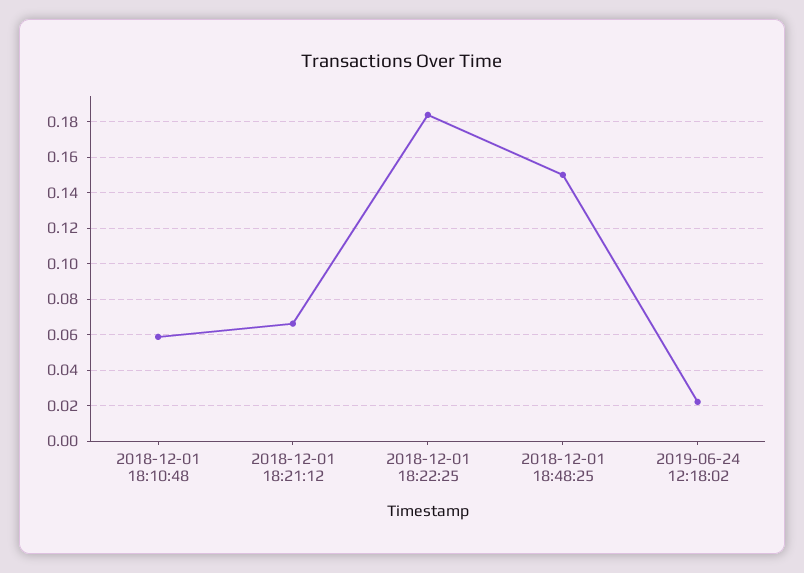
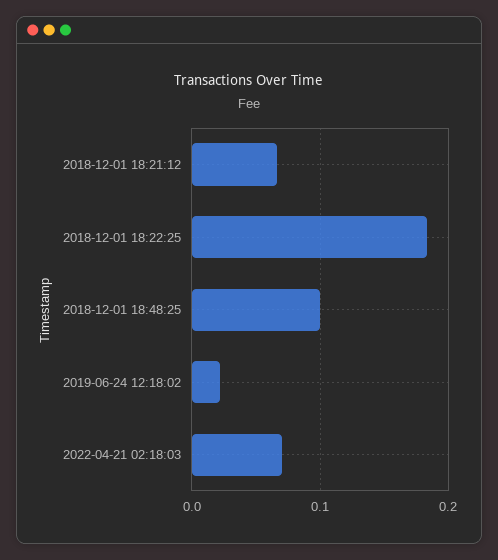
2018-12-01 18:10:48: 0.06 -> none
2018-12-01 18:48:25: 0.15 -> 0.1
2022-04-21 02:18:03: none -> 0.07

